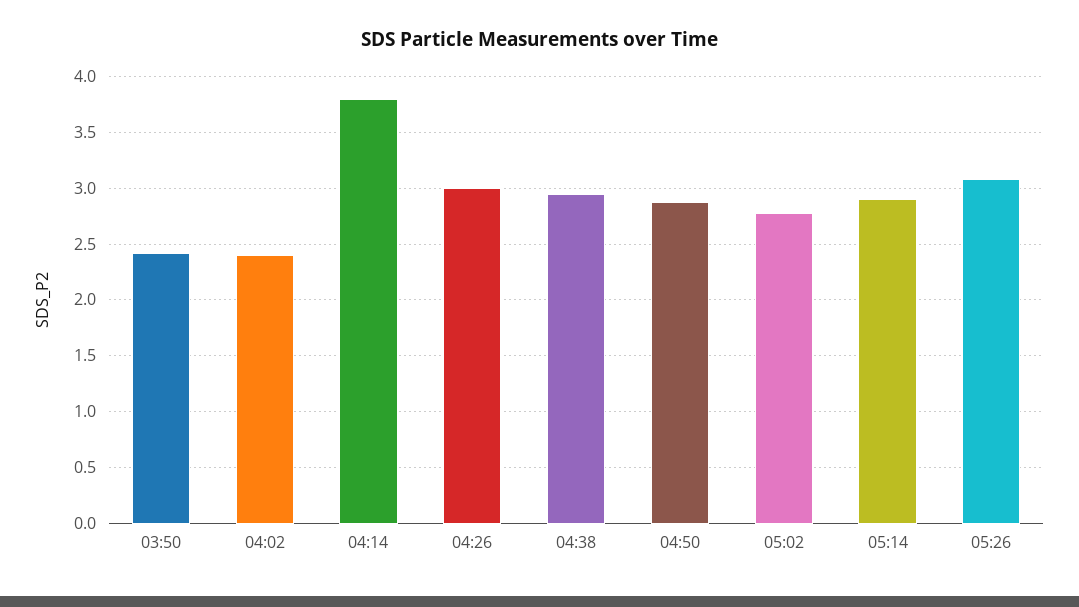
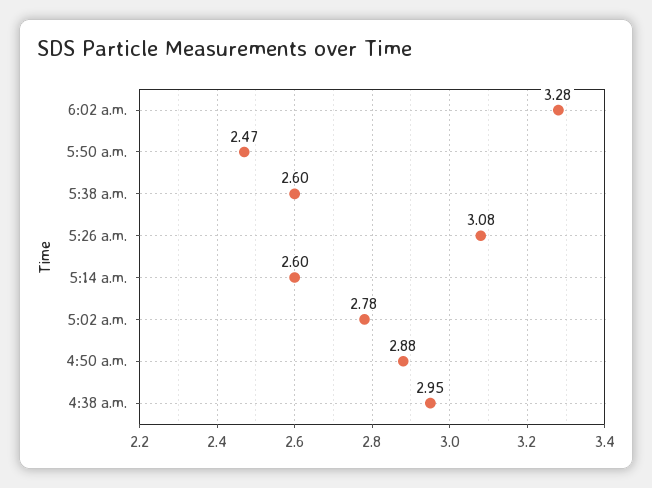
03:50: 2.4 -> none
04:02: 2.4 -> none
04:14: 3.8 -> none
04:26: 3 -> none
05:14: 2.9 -> 2.6
6:02 a.m.: none -> 3.28
5:50 a.m.: none -> 2.47
5:38 a.m.: none -> 2.6

